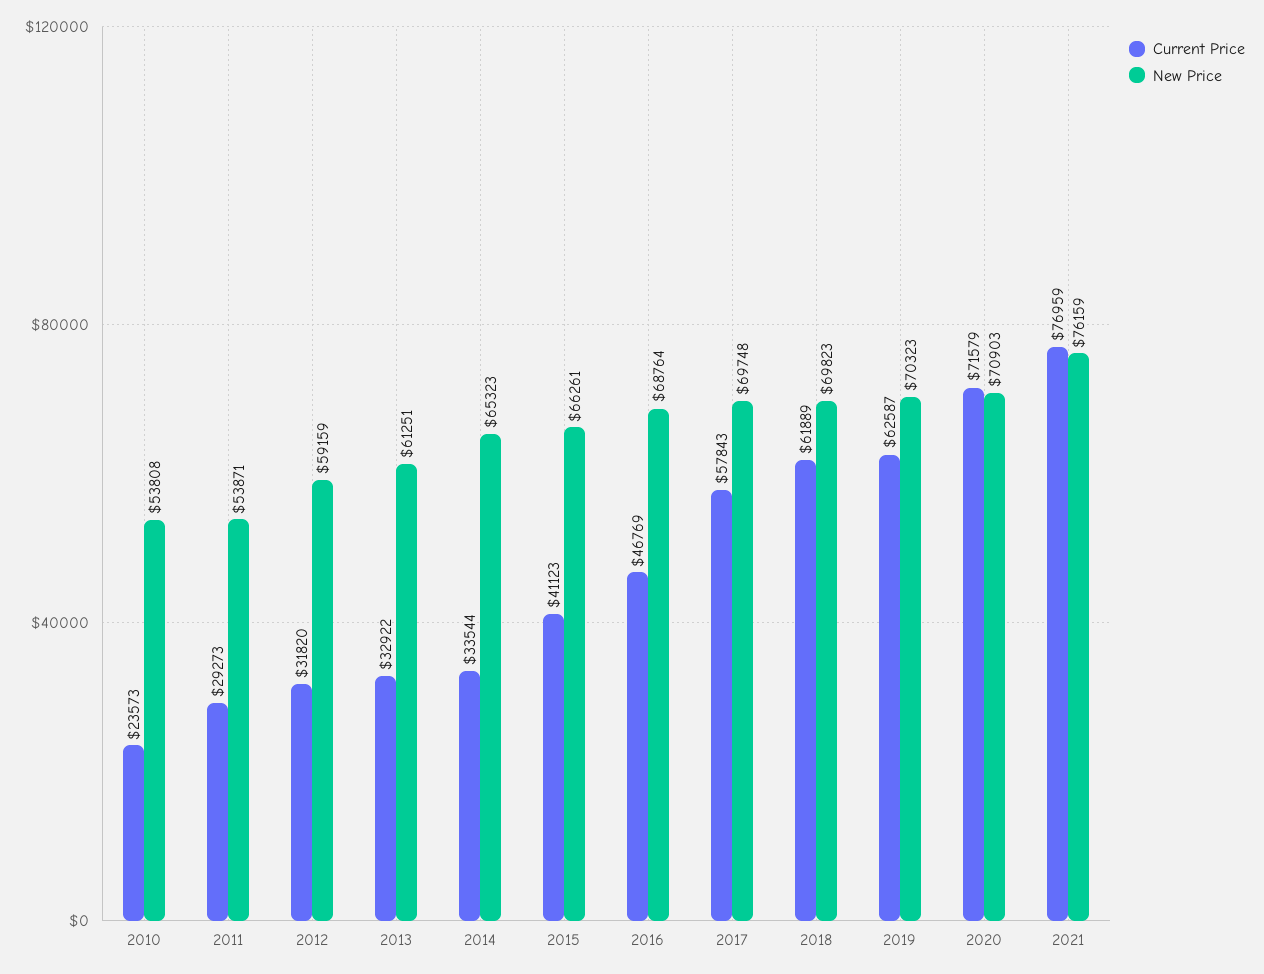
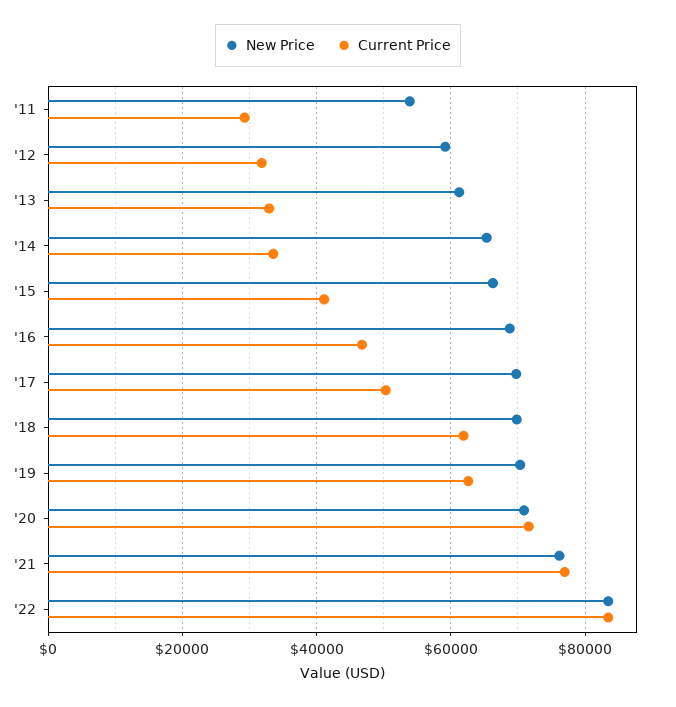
Current Price, 2010: 23573 -> none
New Price, 2010: 53808 -> none
Current Price, 2017: 57843 -> 50000
New Price, '22: none -> 84000
Current Price, '22: none -> 84000

